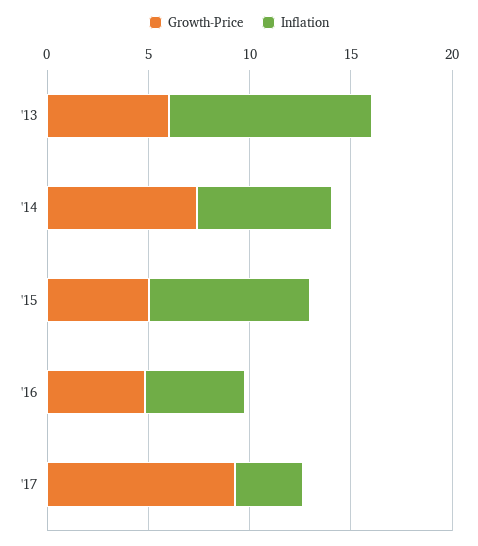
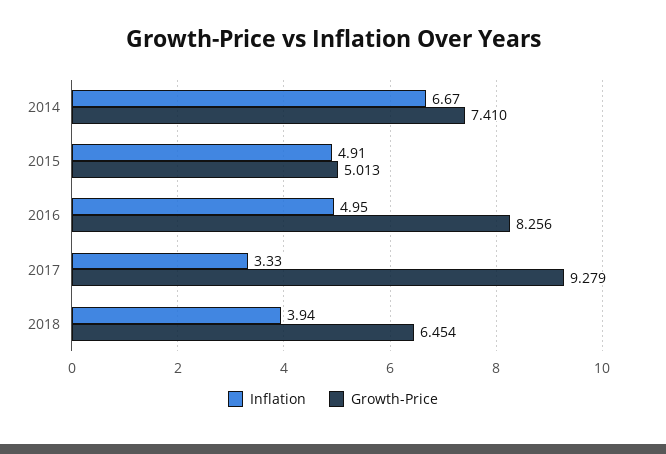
Growth-Price, '13: 6 -> none
Inflation, '13: 10 -> none
Inflation, '15: 8 -> 4.91
Growth-Price, '16: 5 -> 8.256
Inflation, 2018: none -> 3.94
Growth-Price, 2018: none -> 6.454

